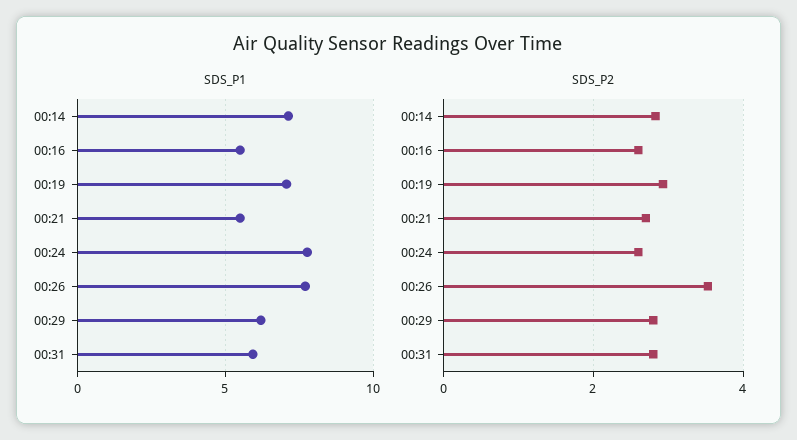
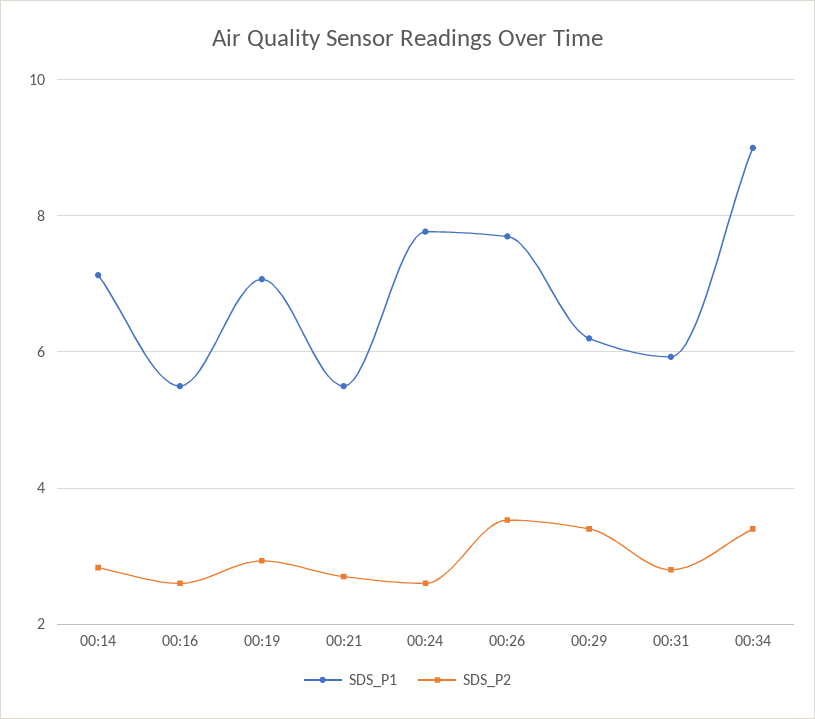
SDS_P2, 00:29: 2.8 -> 3.4
SDS_P1, 00:34: none -> 9
SDS_P2, 00:34: none -> 3.4

